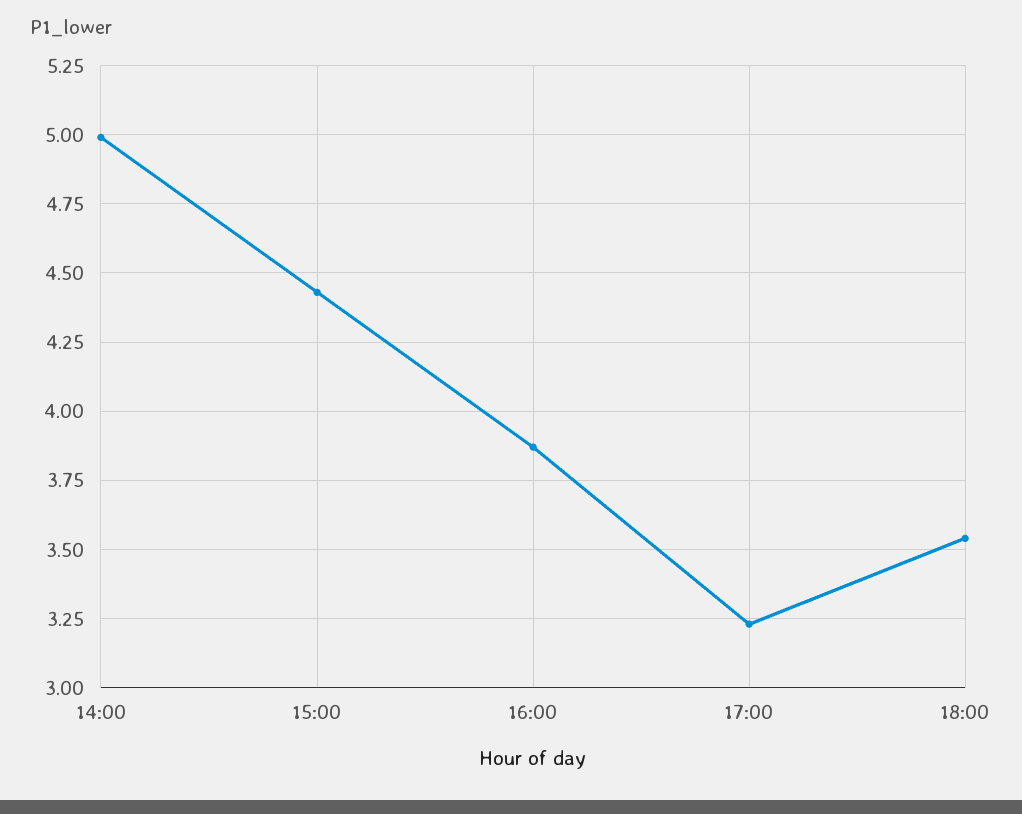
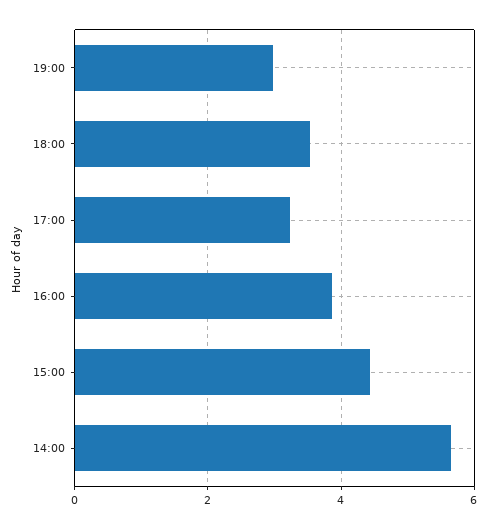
14:00: 5 -> 5.6
19:00: none -> 3

